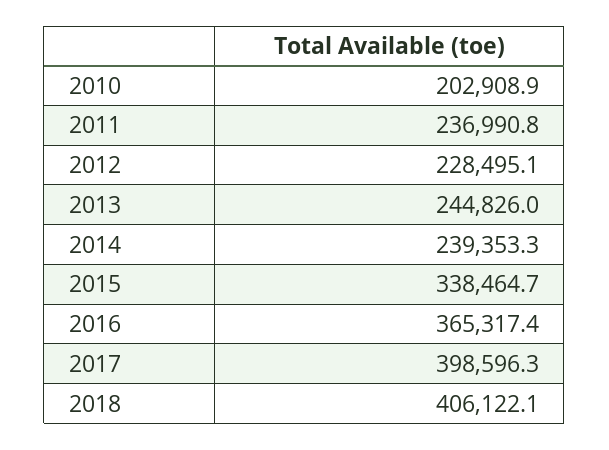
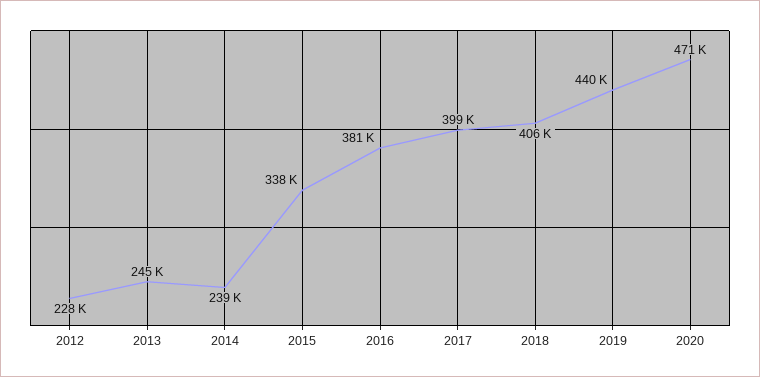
2010: 202908.9 -> none
2011: 236990.8 -> none
2016: 365317.4 -> 381000
2019: none -> 440000
2020: none -> 471000

